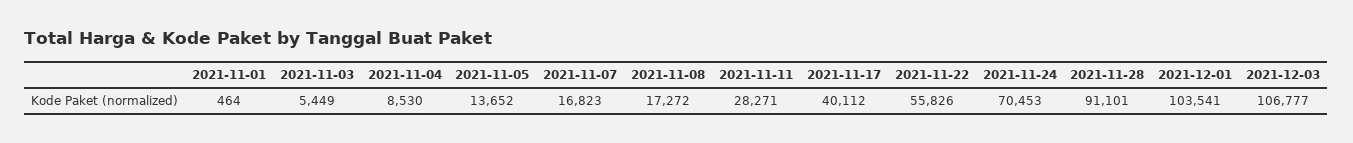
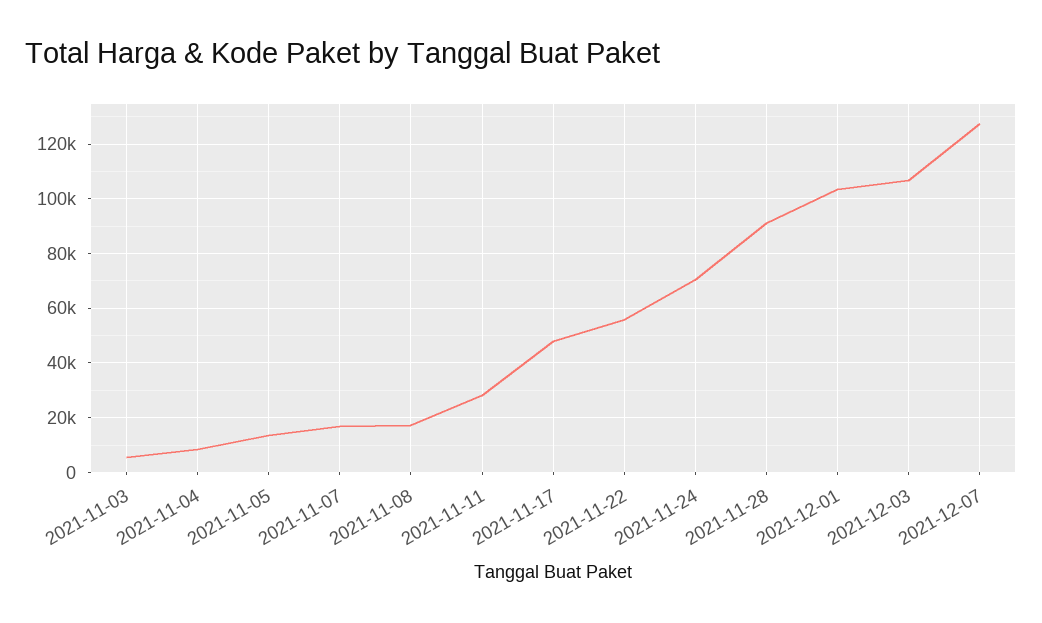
2021-11-01: 464 -> none
2021-11-17: 40112 -> 47500
2021-12-07: none -> 127500

